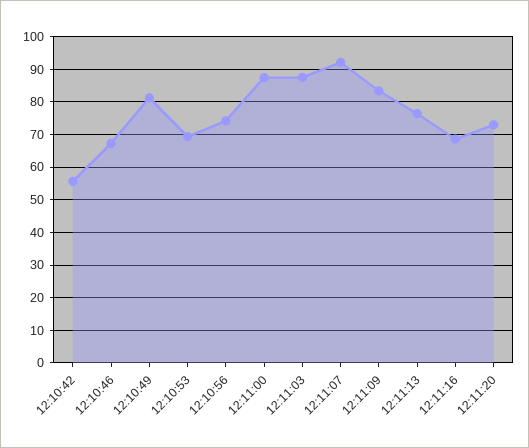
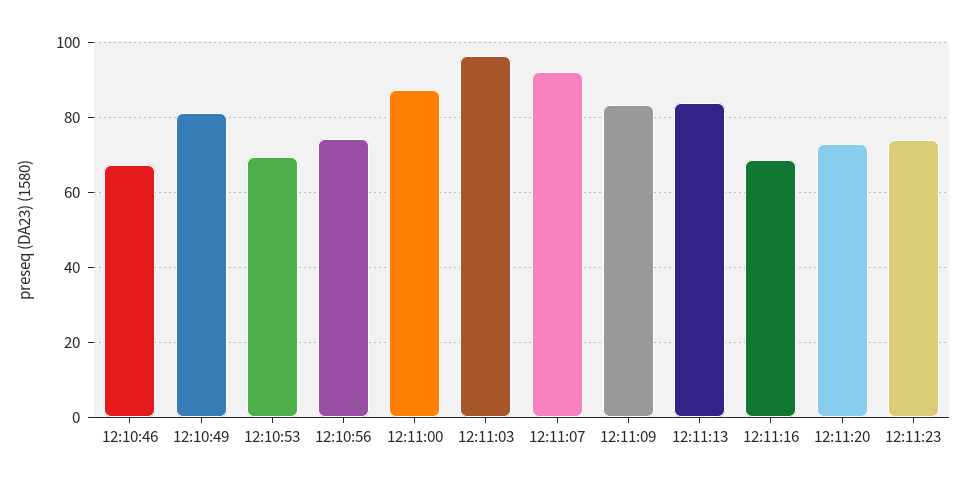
12:10:42: 56 -> none
12:11:03: 88 -> 96
12:11:13: 76 -> 84
12:11:23: none -> 74

